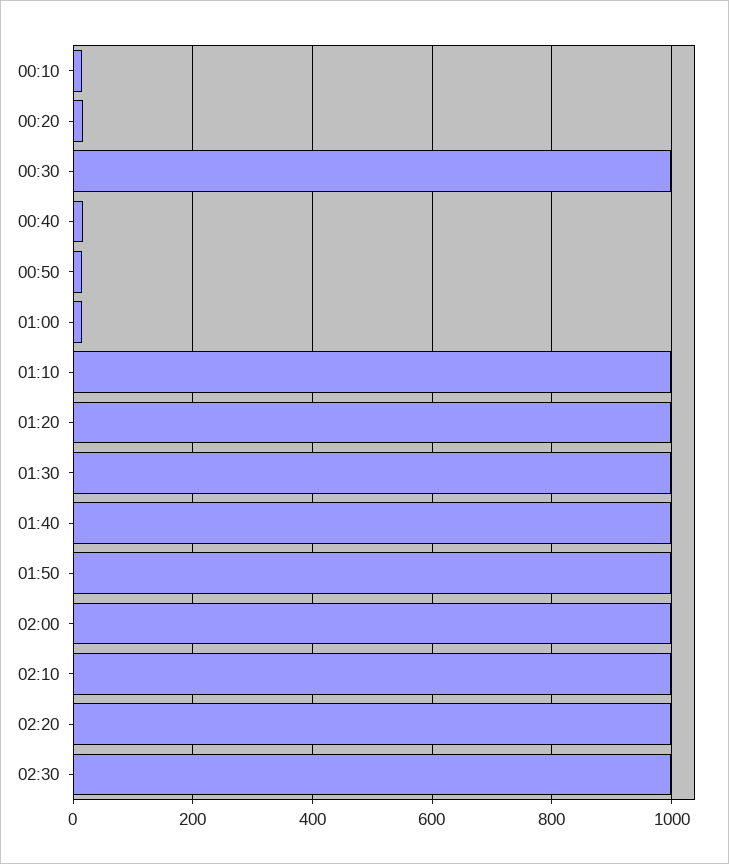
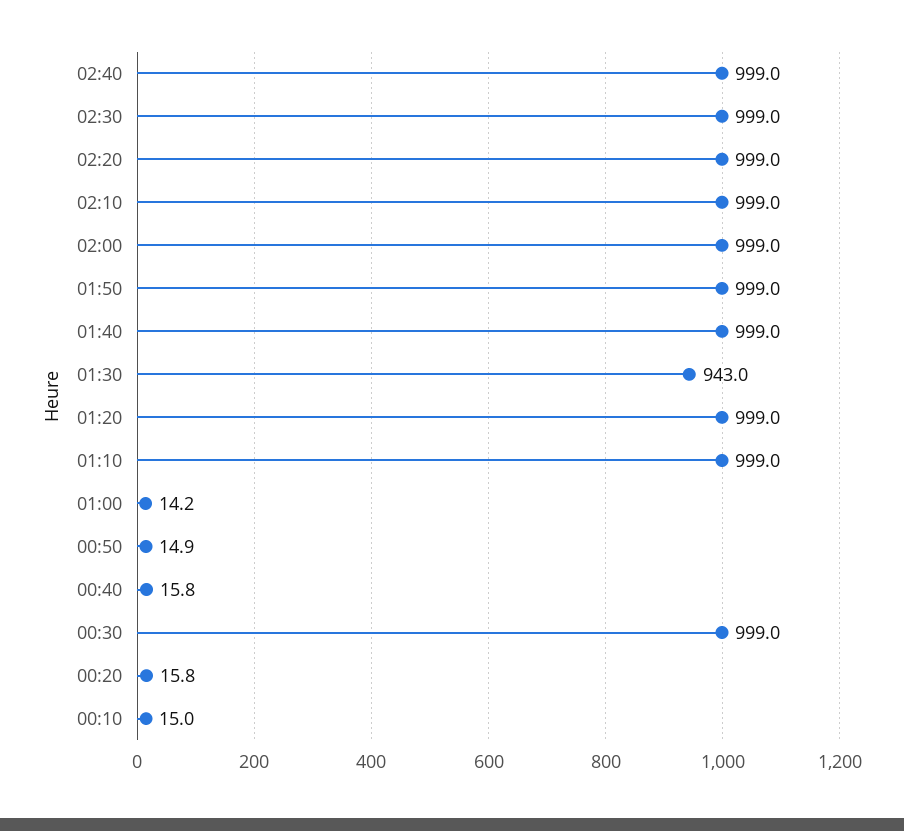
01:30: 1000 -> 943
02:40: none -> 999

